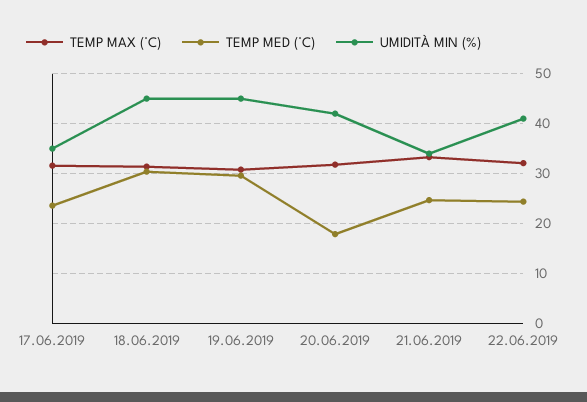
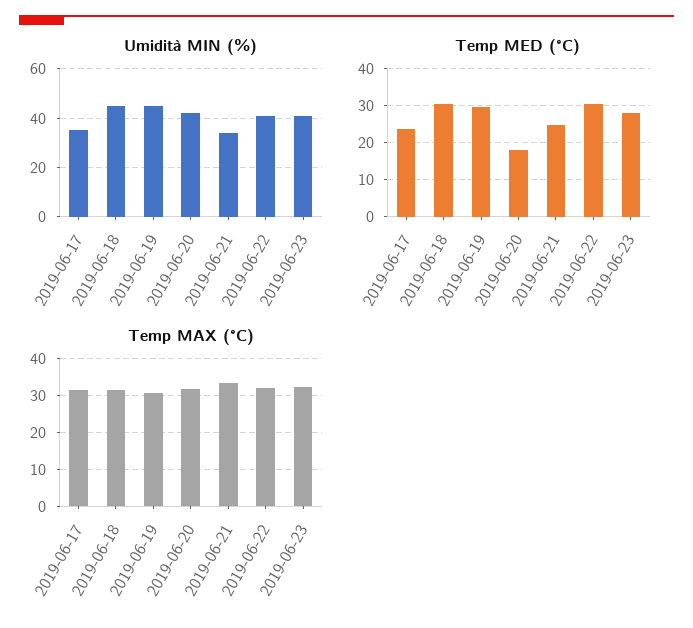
TEMP MED (°C), 22.06.2019: 24 -> 30
UMIDITÀ MIN (%), 2019-06-23: none -> 40
TEMP MED (°C), 2019-06-23: none -> 28
TEMP MAX (°C), 2019-06-23: none -> 32

